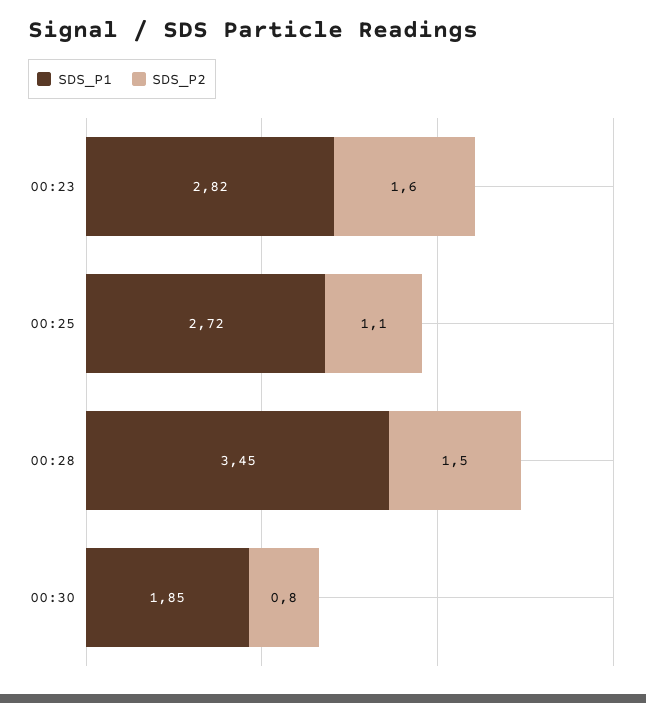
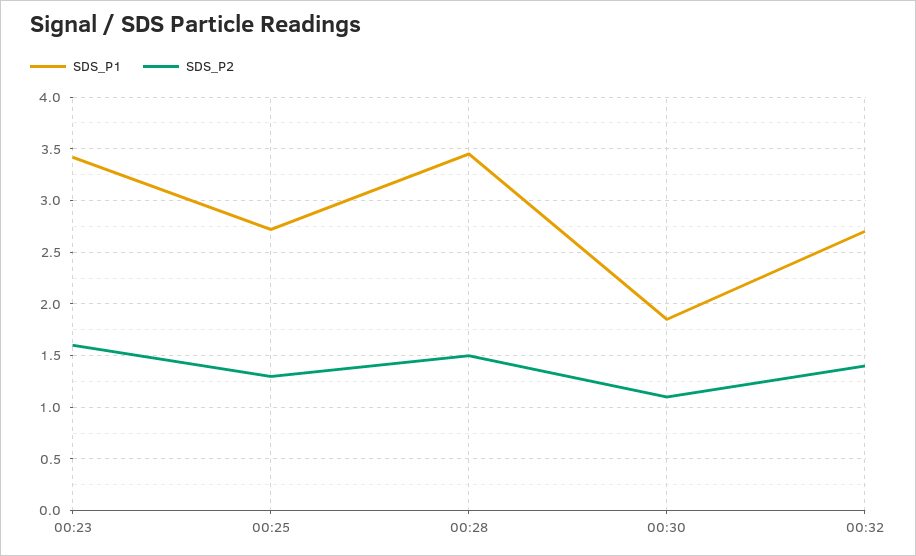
SDS_P1, 00:23: 2.82 -> 3.4
SDS_P2, 00:25: 1.1 -> 1.3
SDS_P2, 00:30: 0.8 -> 1.1
SDS_P1, 00:32: none -> 2.7
SDS_P2, 00:32: none -> 1.4

